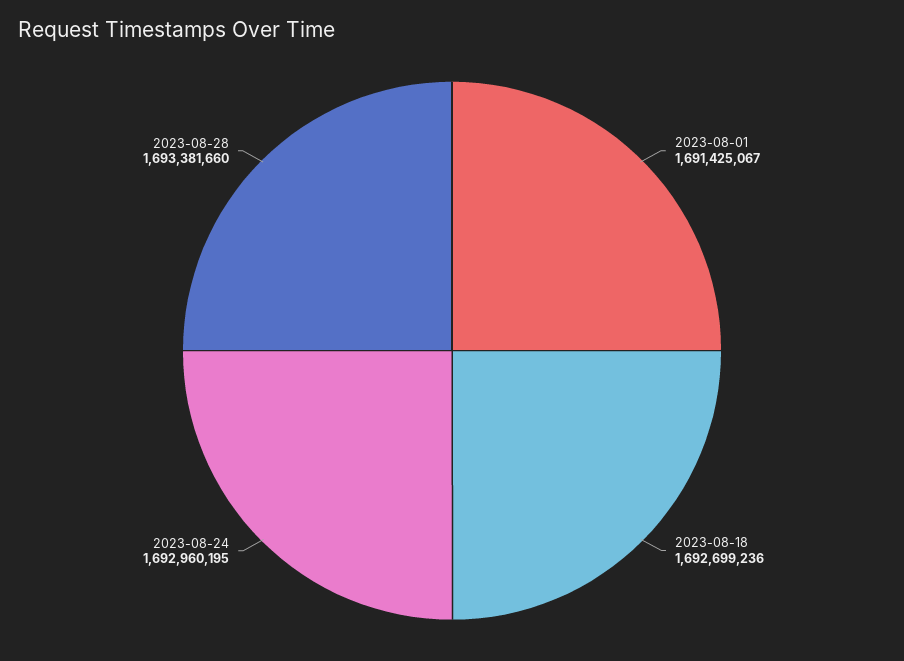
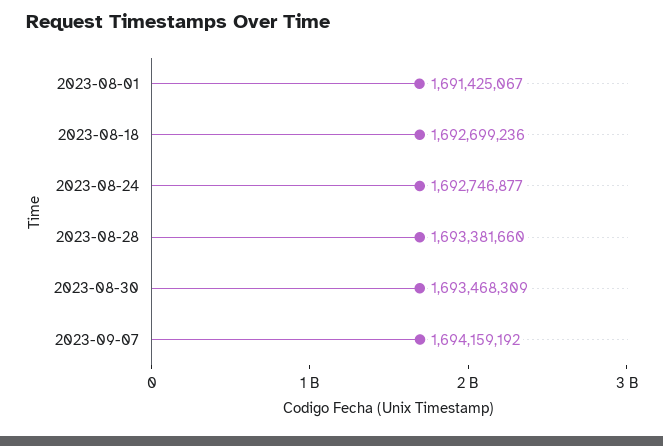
2023-08-24: 1692960195 -> 1692746877
2023-08-30: none -> 1693468309
2023-09-07: none -> 1694159192

